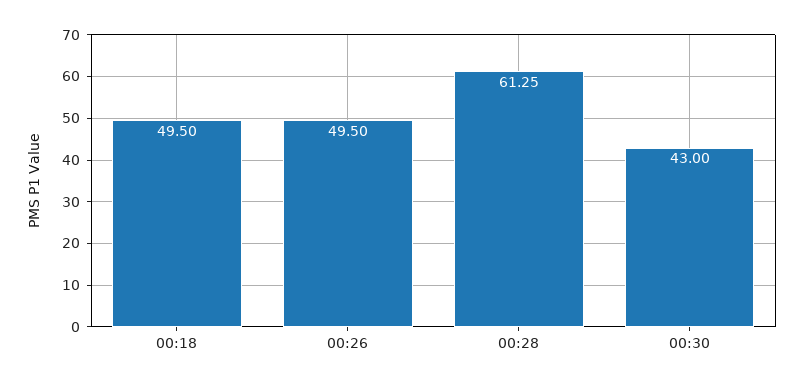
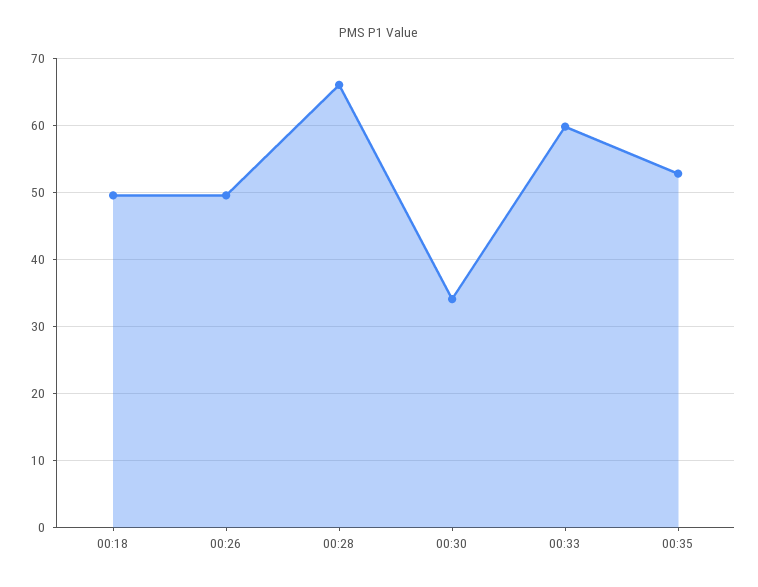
00:28: 61.25 -> 66
00:30: 43 -> 34
00:33: none -> 60
00:35: none -> 53

